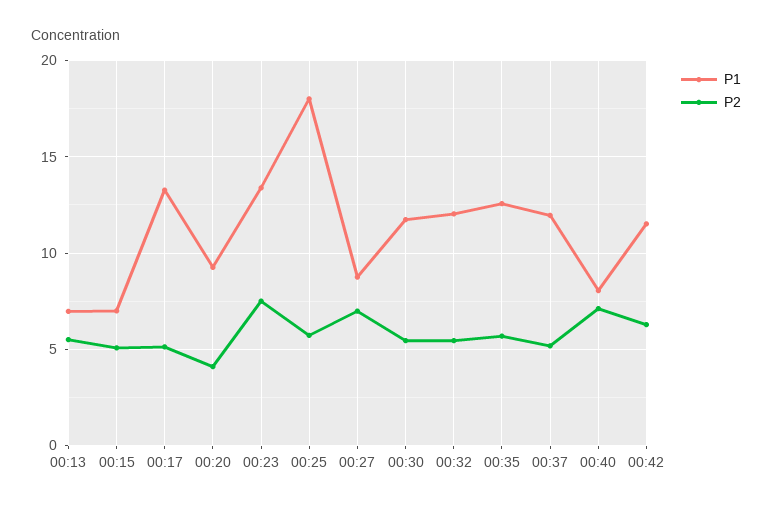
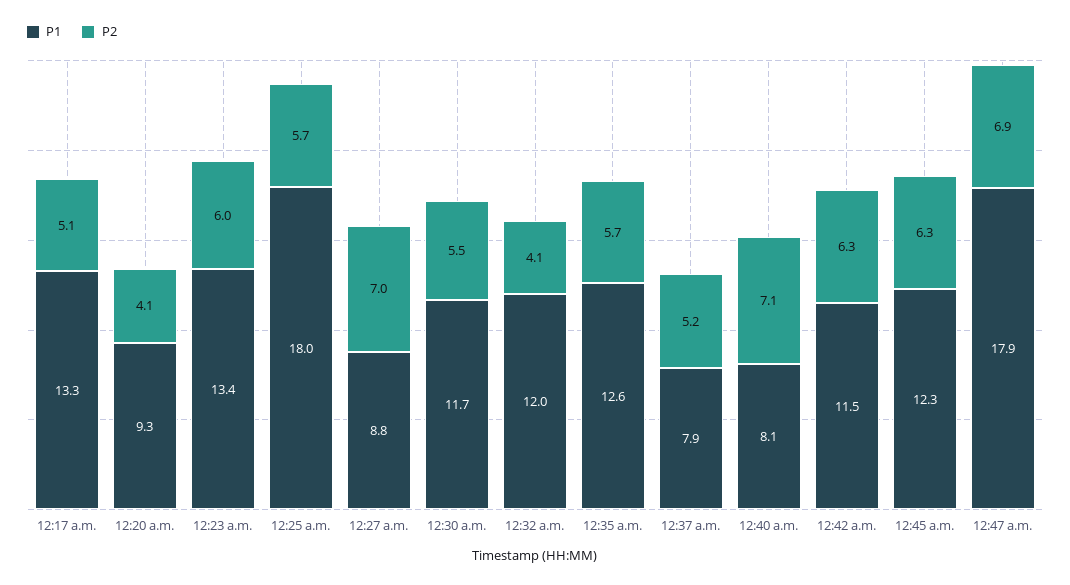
P1, 00:13: 7 -> none
P2, 00:13: 5.5 -> none
P1, 00:15: 7 -> none
P2, 00:15: 5 -> none
P2, 00:23: 7.5 -> 6
P2, 00:32: 5.5 -> 4.1
P1, 00:37: 12 -> 7.9
P1, 12:45 a.m.: none -> 12.3
P2, 12:45 a.m.: none -> 6.3
P1, 12:47 a.m.: none -> 17.9
P2, 12:47 a.m.: none -> 6.9

